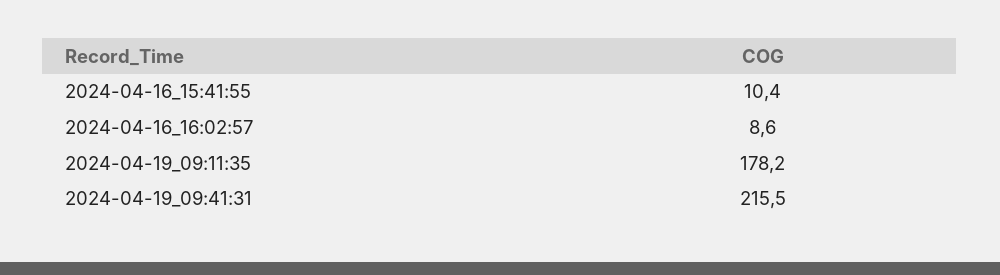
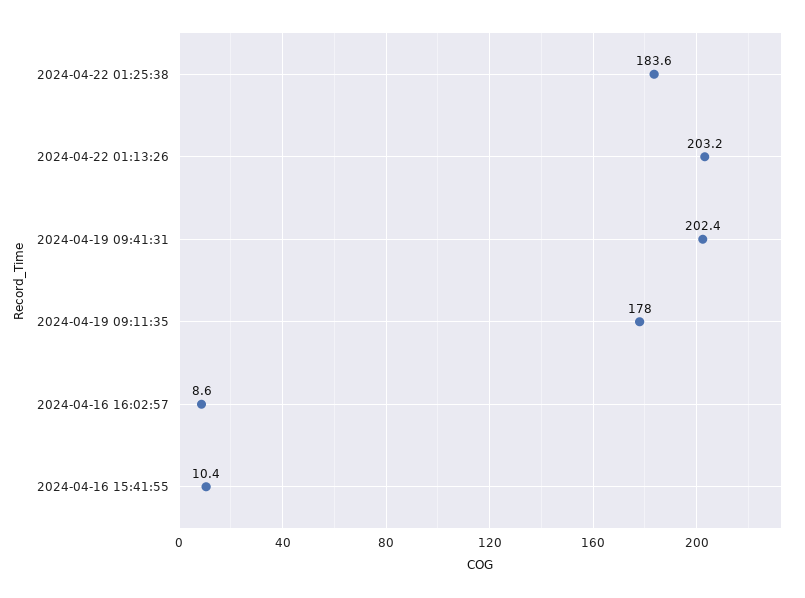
2024-04-19_09:11:35: 178.2 -> 178
2024-04-19_09:41:31: 215.5 -> 202.4
2024-04-22 01:25:38: none -> 183.6
2024-04-22 01:13:26: none -> 203.2

